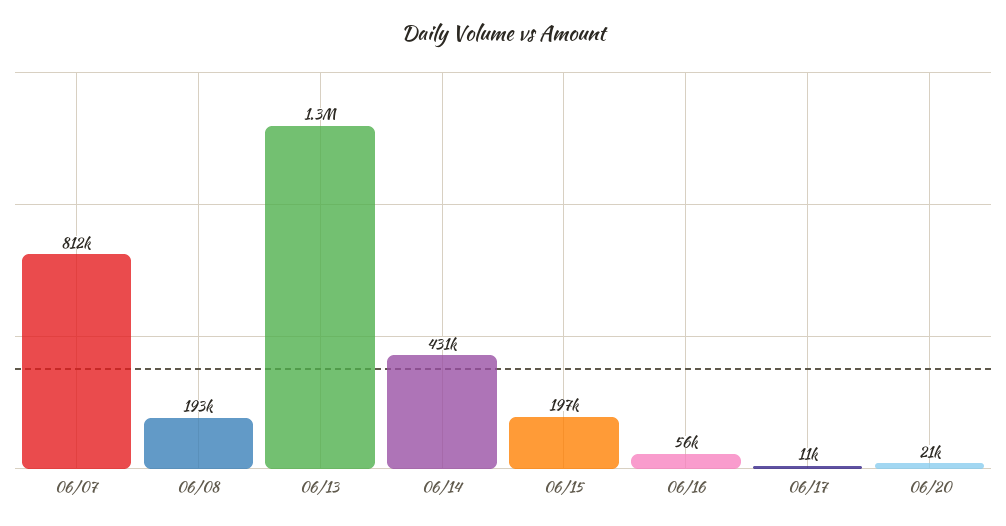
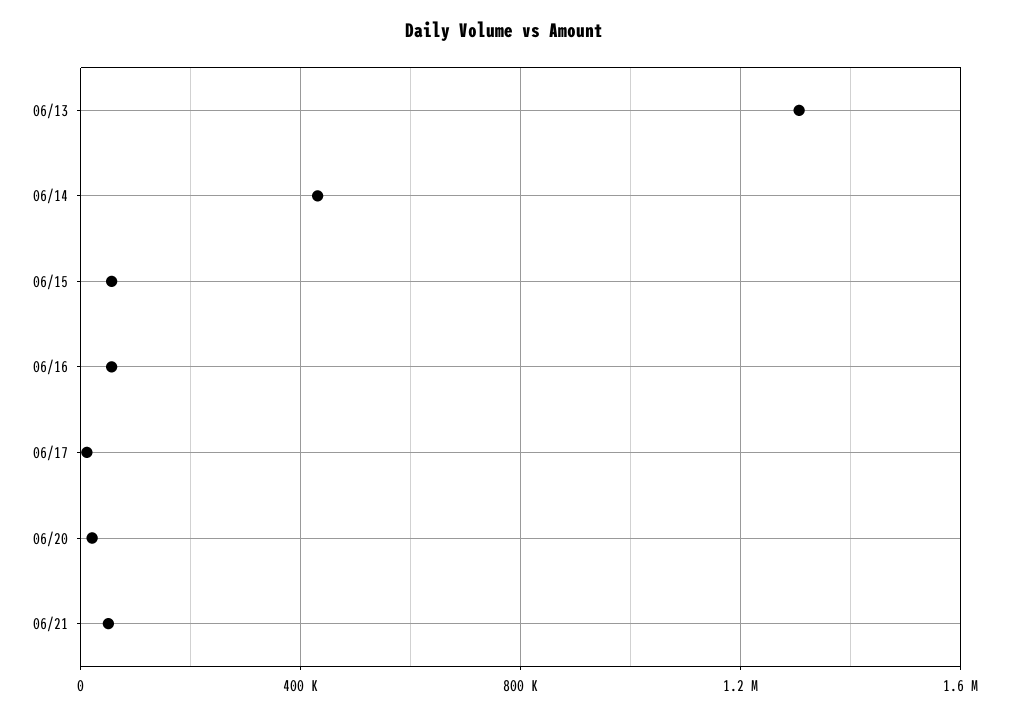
06/07: 812000 -> none
06/08: 193000 -> none
06/15: 197000 -> 50000
06/21: none -> 50000

